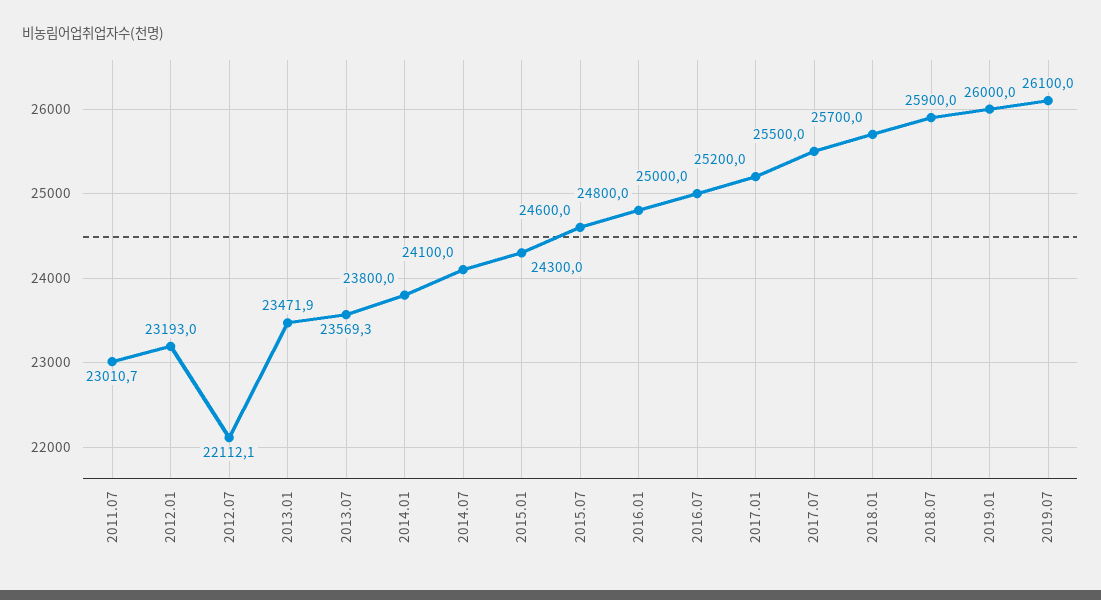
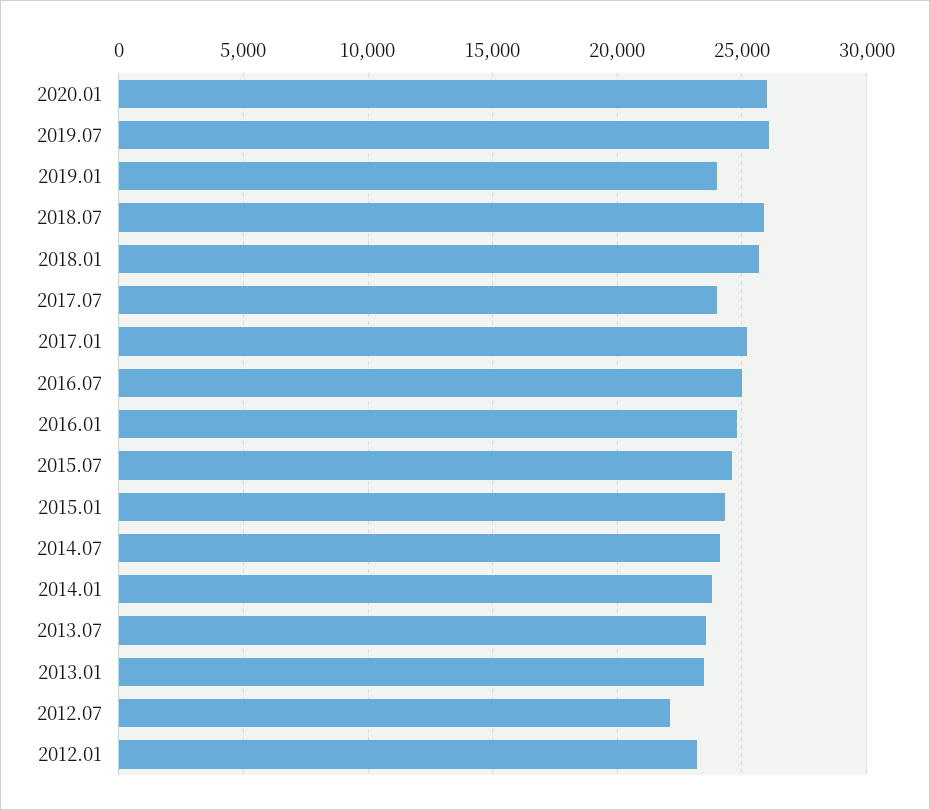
2011.07: 23010.7 -> none
2017.07: 25500 -> 24000
2019.01: 26000 -> 24000
2020.01: none -> 26000

